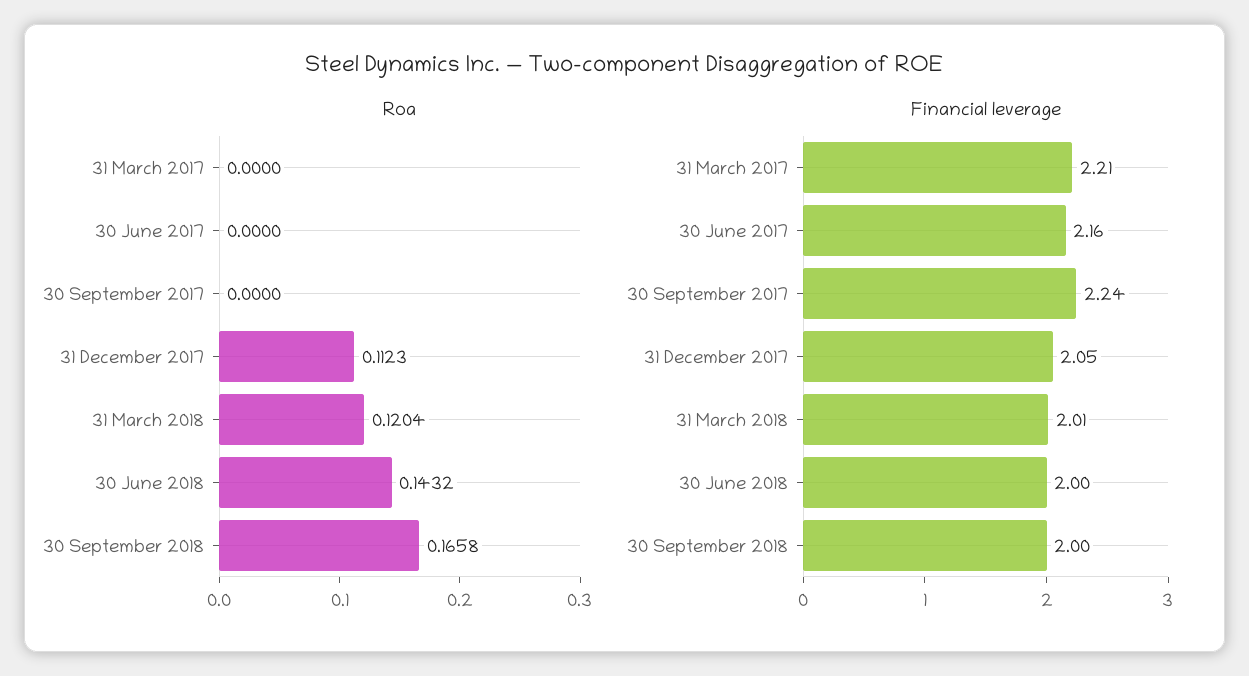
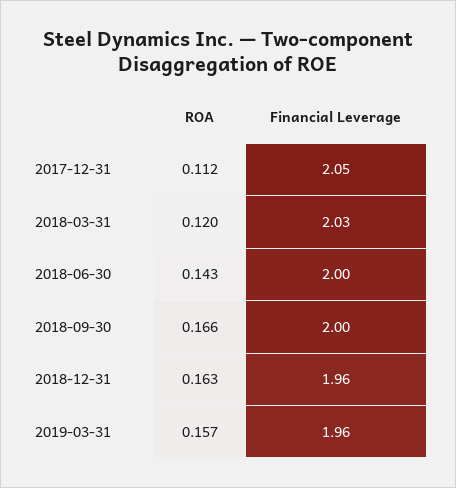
Roa, 31 March 2017: 0 -> none
Roa, 30 June 2017: 0 -> none
Roa, 30 September 2017: 0 -> none
Financial leverage, 31 March 2017: 2.21 -> none
Financial leverage, 30 June 2017: 2.16 -> none
Financial leverage, 30 September 2017: 2.24 -> none
Financial leverage, 31 March 2018: 2.01 -> 2.03
Roa, 2018-12-31: none -> 0.163
Financial leverage, 2018-12-31: none -> 1.96
Roa, 2019-03-31: none -> 0.157
Financial leverage, 2019-03-31: none -> 1.96

